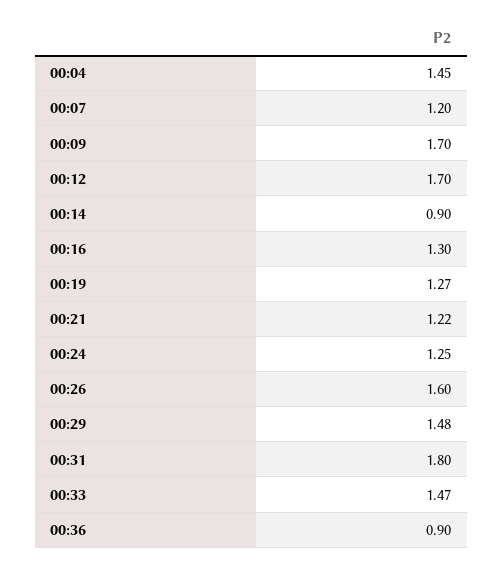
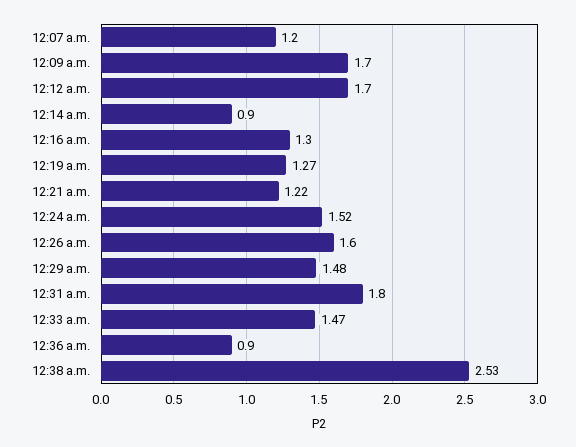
00:04: 1.45 -> none
00:24: 1.25 -> 1.52
12:38 a.m.: none -> 2.53

